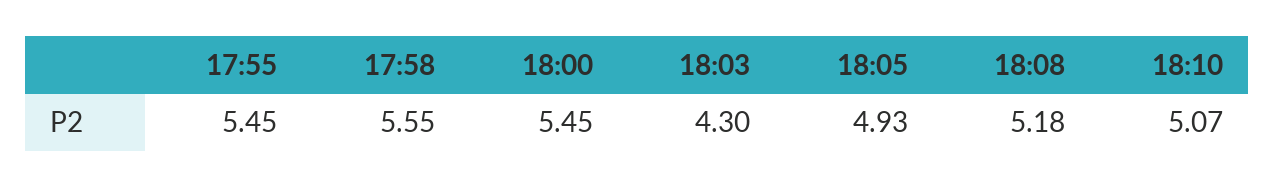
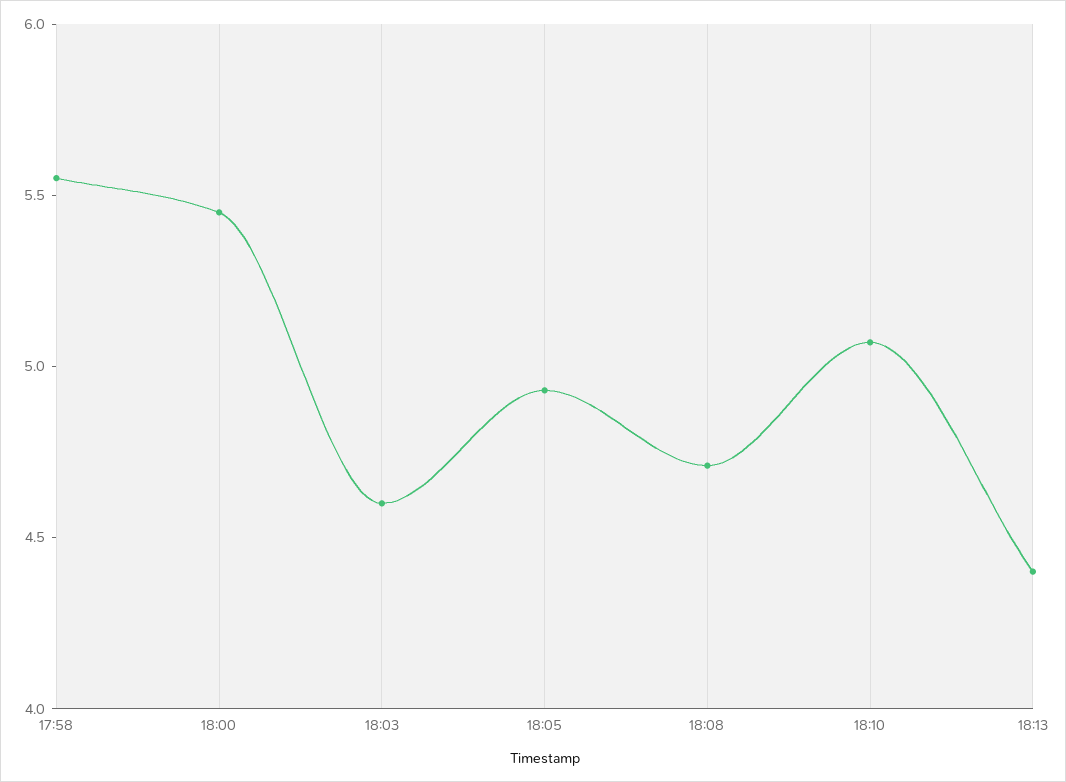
17:55: 5.45 -> none
18:03: 4.3 -> 4.6
18:08: 5.18 -> 4.7
18:13: none -> 4.4

